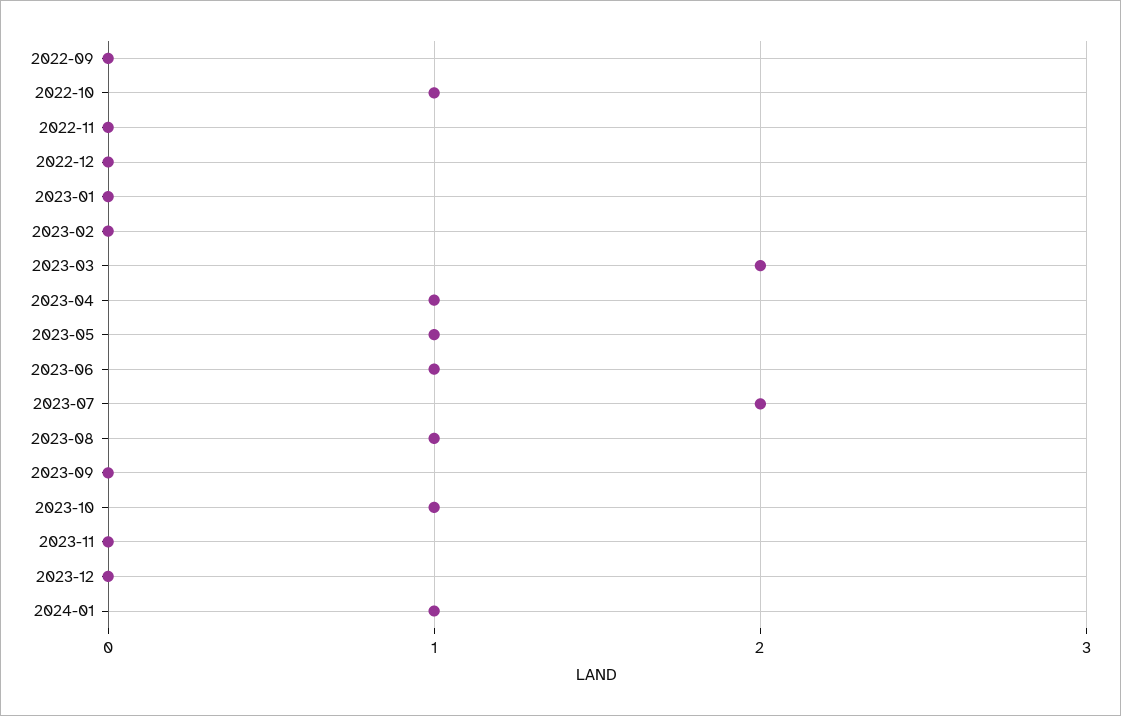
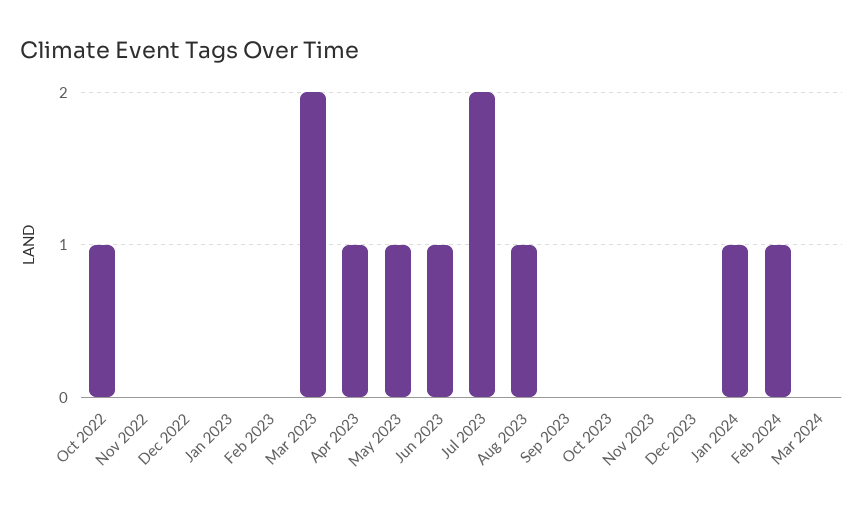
2022-09: 0 -> none
2023-10: 1 -> 0
Feb 2024: none -> 1
Mar 2024: none -> 0

